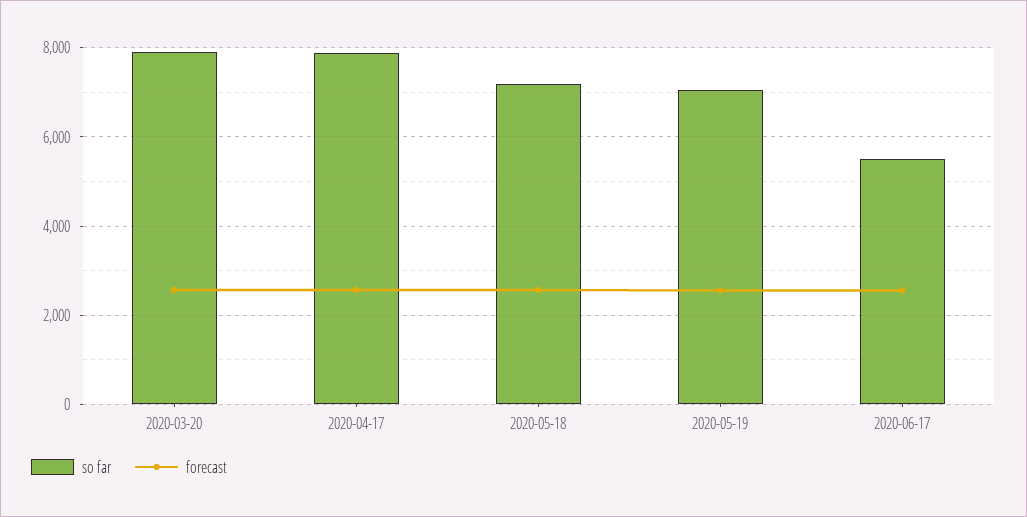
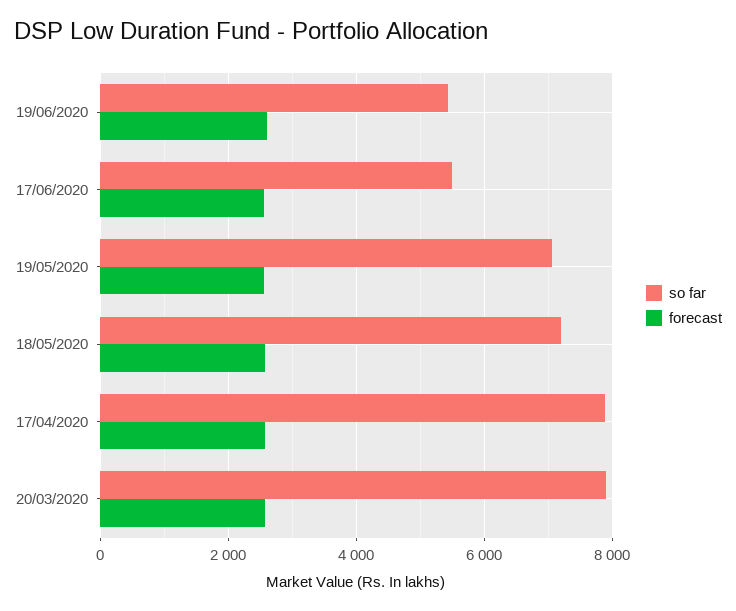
so far, 19/06/2020: none -> 5400
forecast, 19/06/2020: none -> 2600

